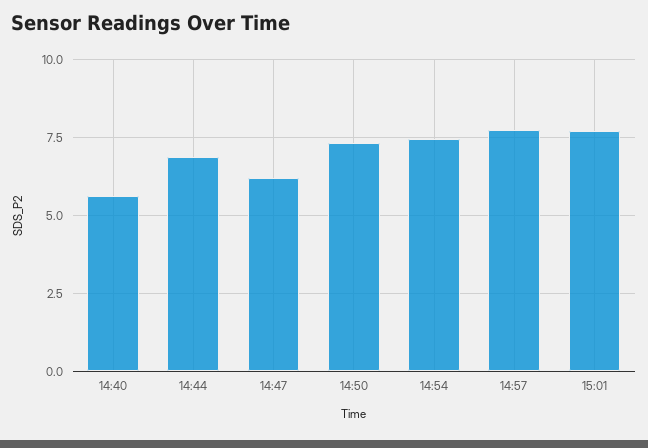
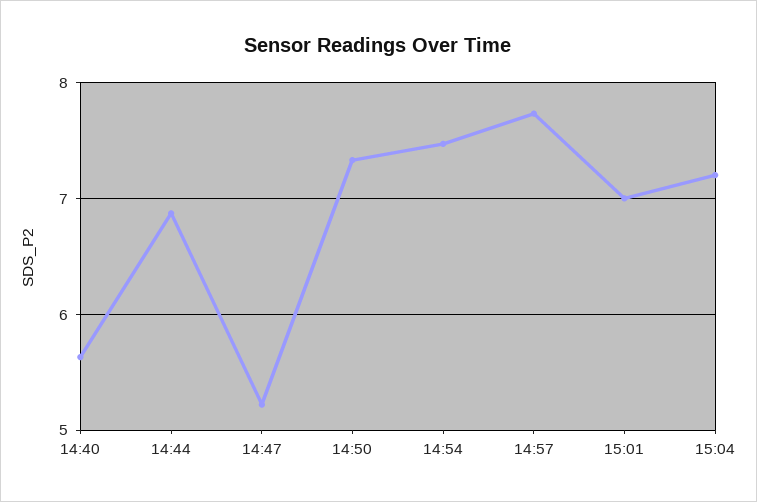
14:47: 6.25 -> 5.2
15:01: 7.75 -> 7
15:04: none -> 7.2

